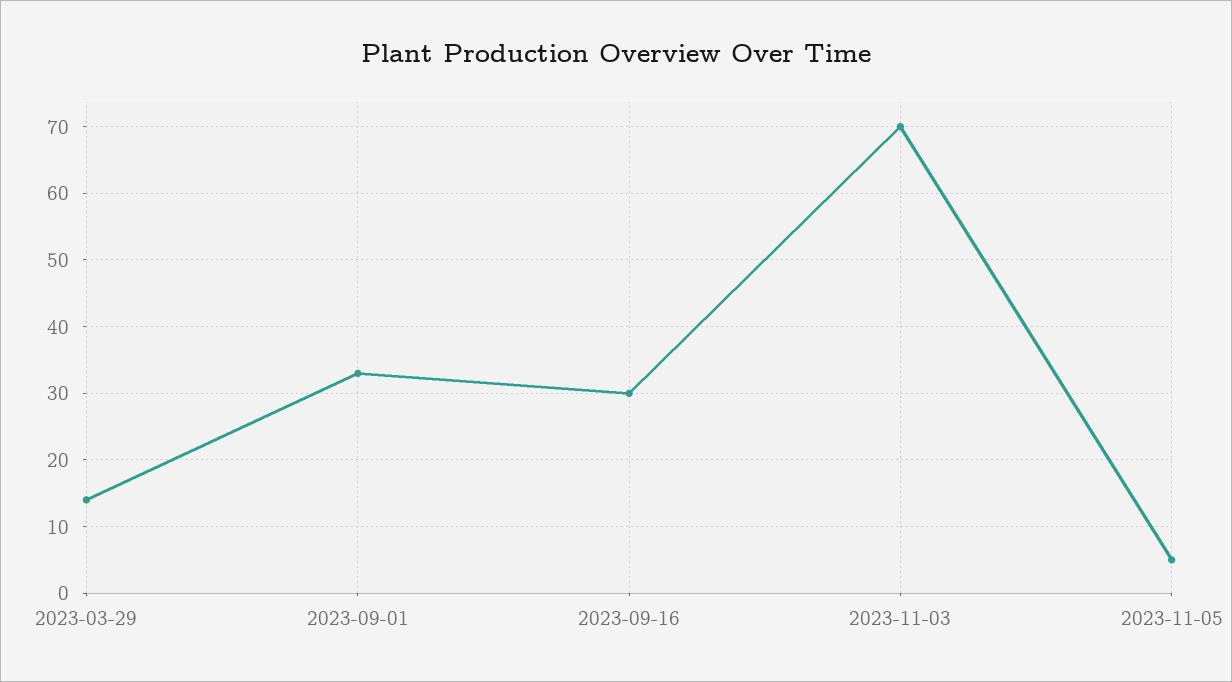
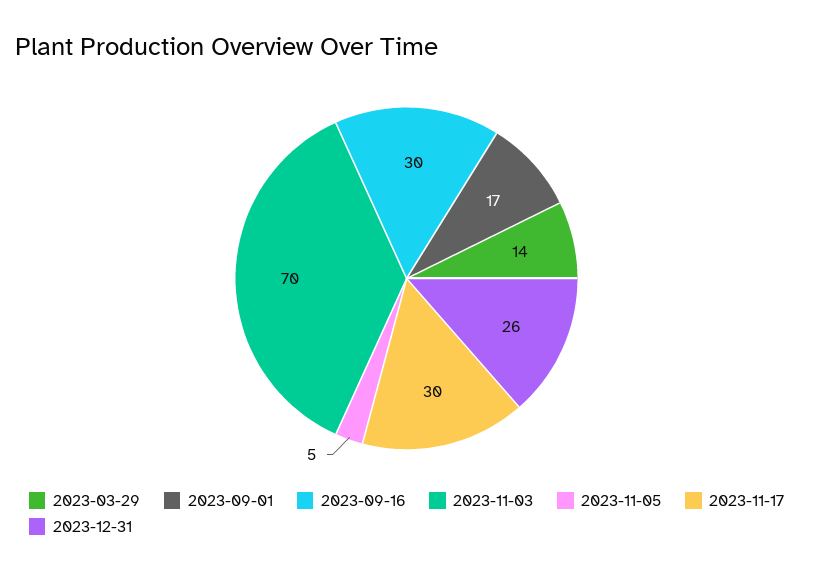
2023-09-01: 33 -> 17
2023-11-17: none -> 30
2023-12-31: none -> 26

